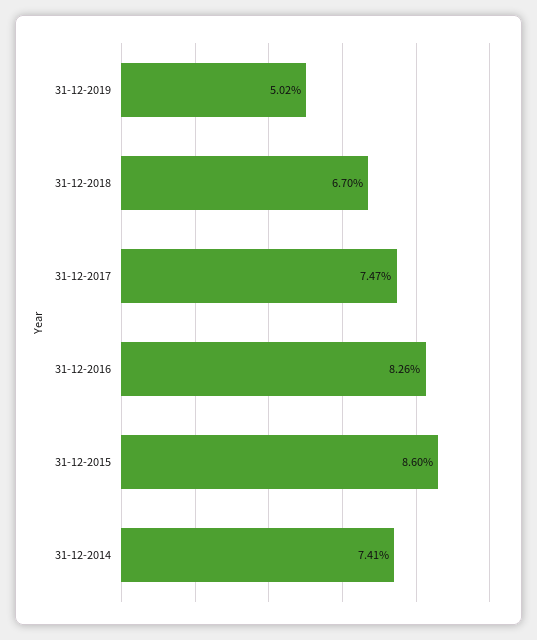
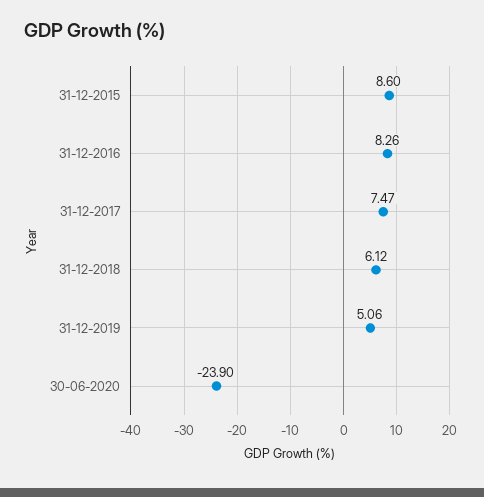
31-12-2019: 5.02 -> 5.06
31-12-2018: 6.7 -> 6.12
31-12-2014: 7.41 -> none
30-06-2020: none -> -23.9

